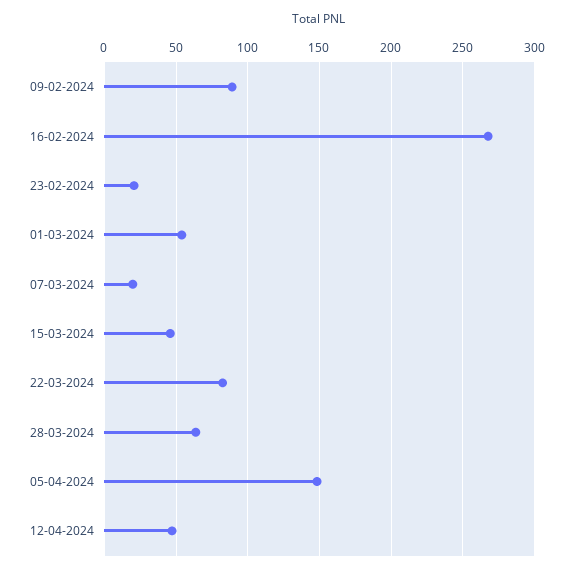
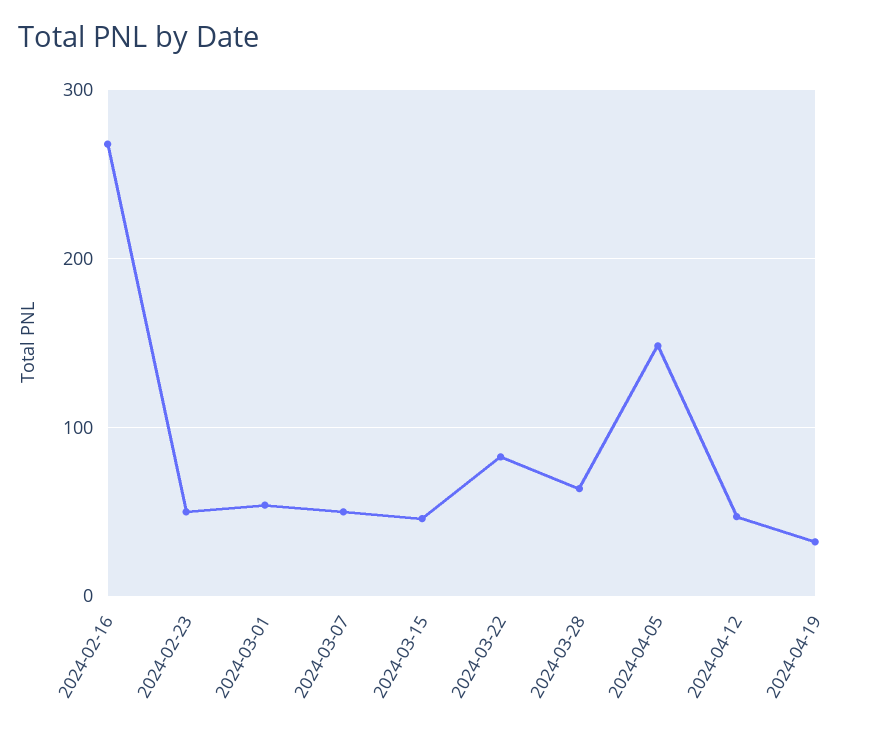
09-02-2024: 90 -> none
23-02-2024: 20 -> 50
07-03-2024: 20 -> 50
2024-04-19: none -> 30

